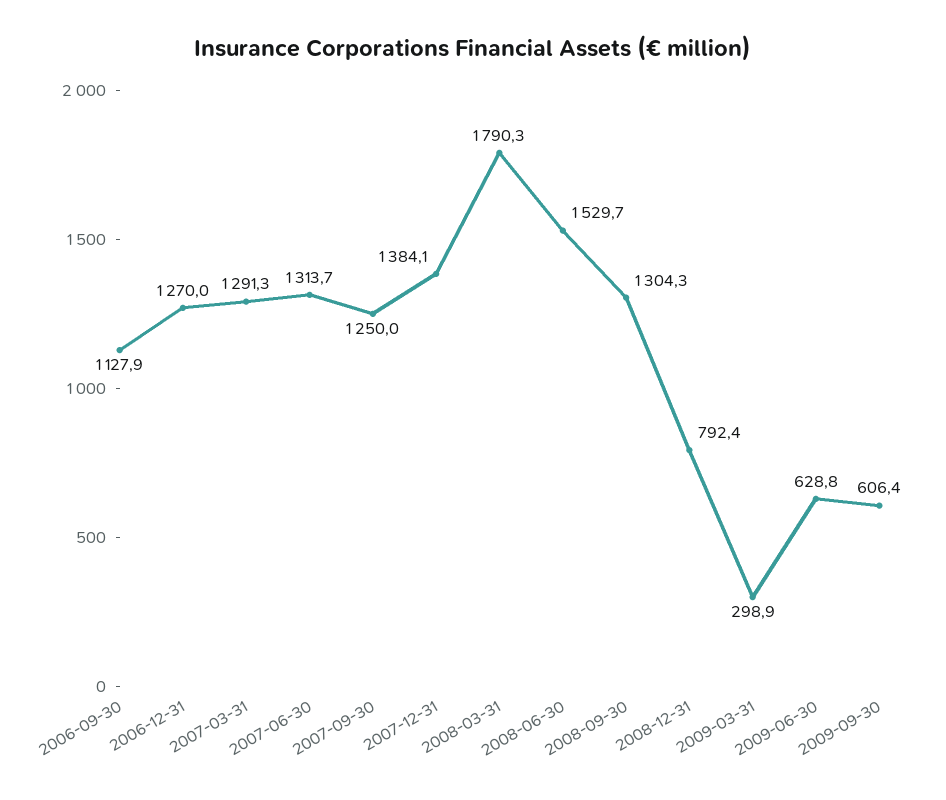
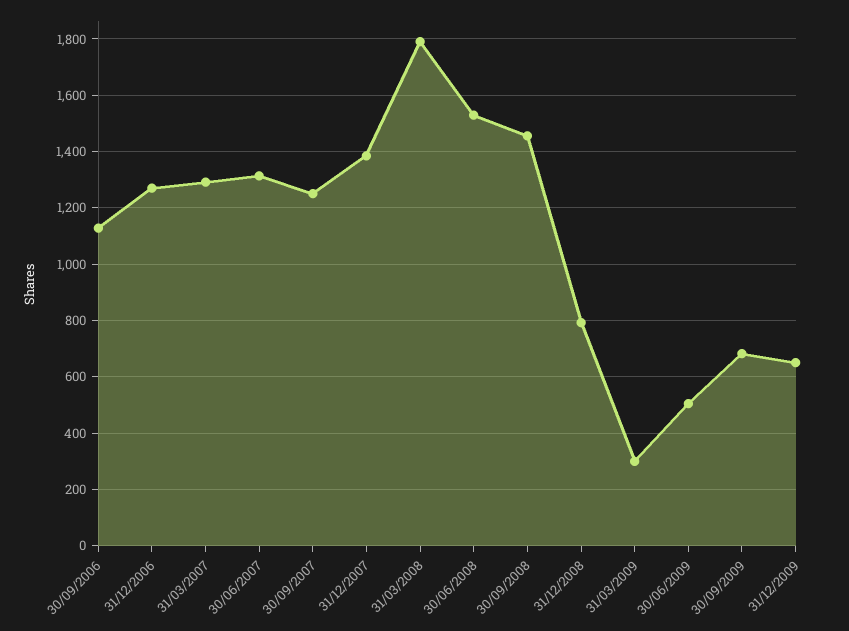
2008-09-30: 1304.3 -> 1450
2009-06-30: 628.8 -> 500
2009-09-30: 606.4 -> 675
31/12/2009: none -> 650

